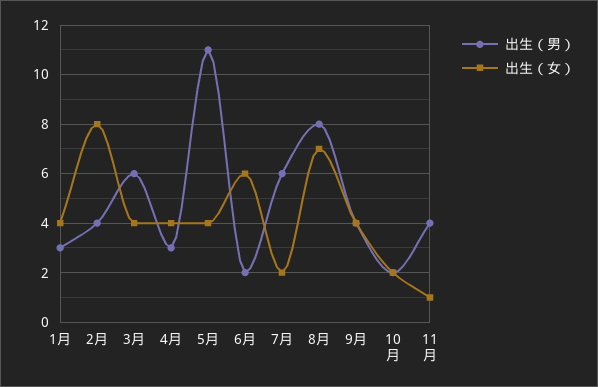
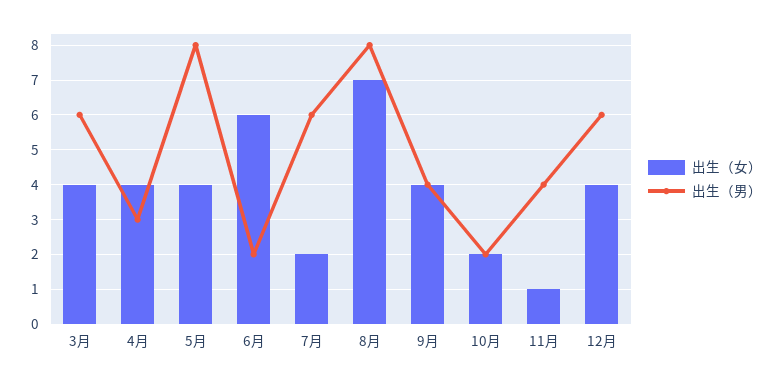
出生（男）, 1月: 3 -> none
出生（女）, 1月: 4 -> none
出生（男）, 2月: 4 -> none
出生（女）, 2月: 8 -> none
出生（男）, 5月: 11 -> 8
出生（女）, 12月: none -> 4
出生（男）, 12月: none -> 6

